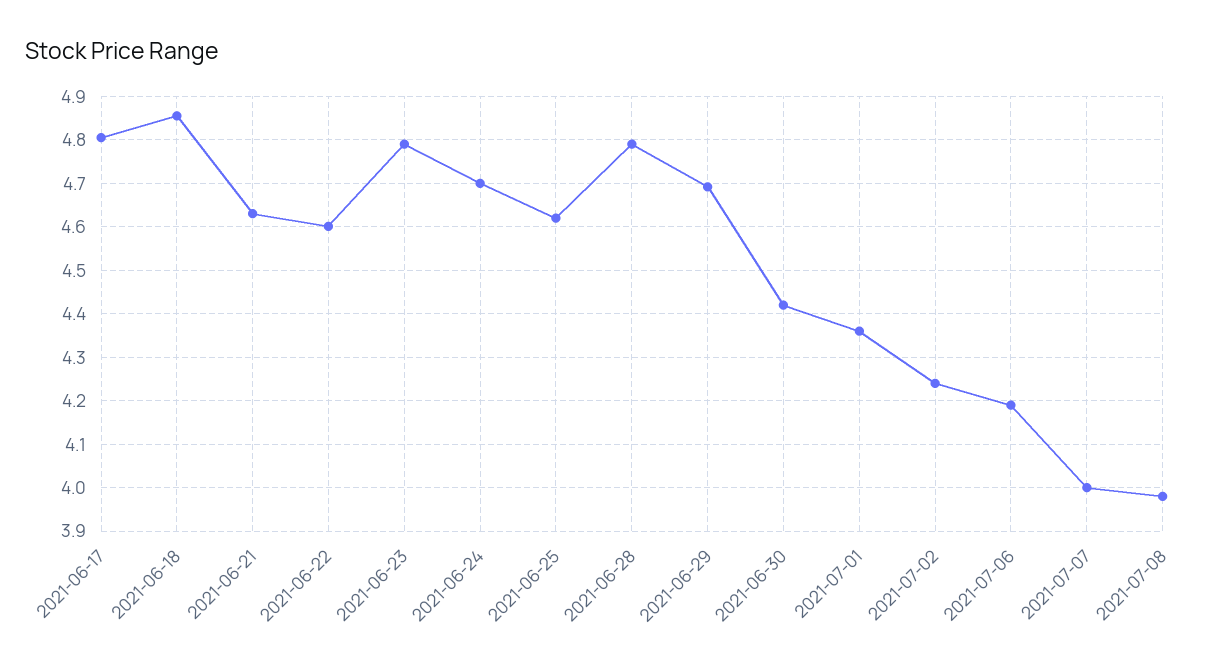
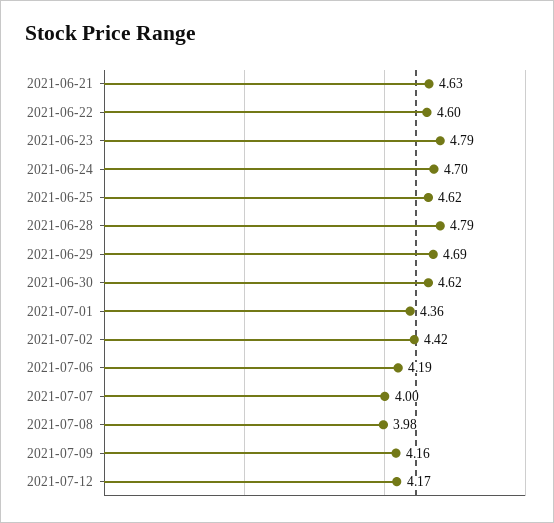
2021-06-17: 4.8 -> none
2021-06-18: 4.86 -> none
2021-06-30: 4.42 -> 4.62
2021-07-02: 4.24 -> 4.42
2021-07-09: none -> 4.16
2021-07-12: none -> 4.17

